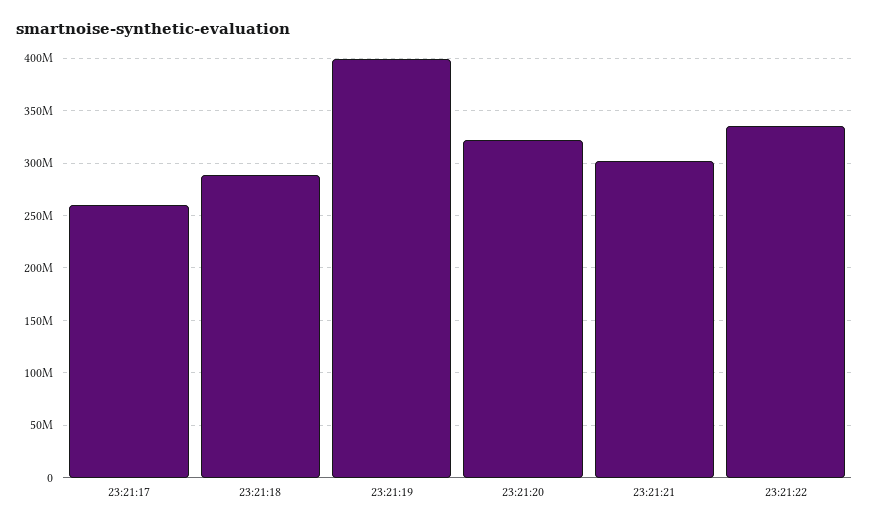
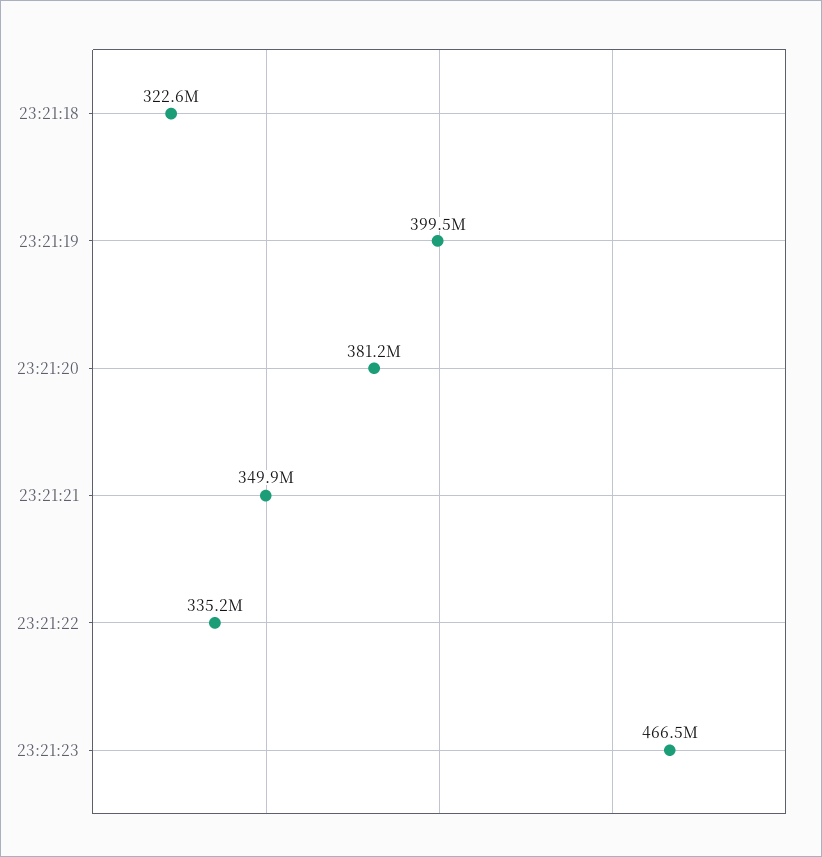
23:21:17: 260000000 -> none
23:21:18: 290000000 -> 322600000
23:21:20: 320000000 -> 381200000
23:21:21: 300000000 -> 349900000
23:21:23: none -> 466500000

